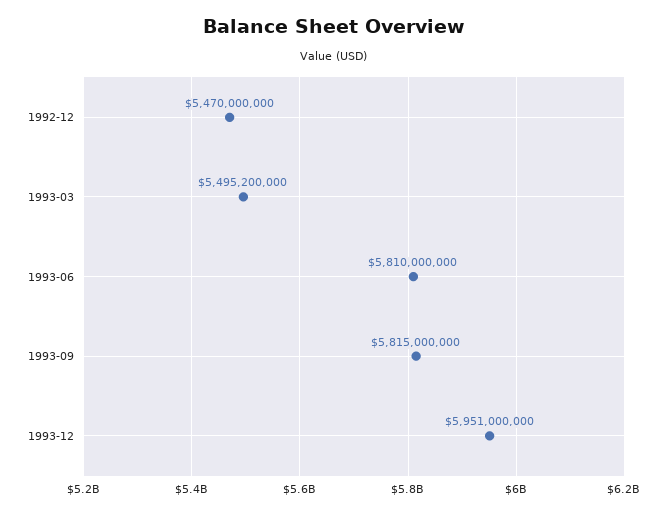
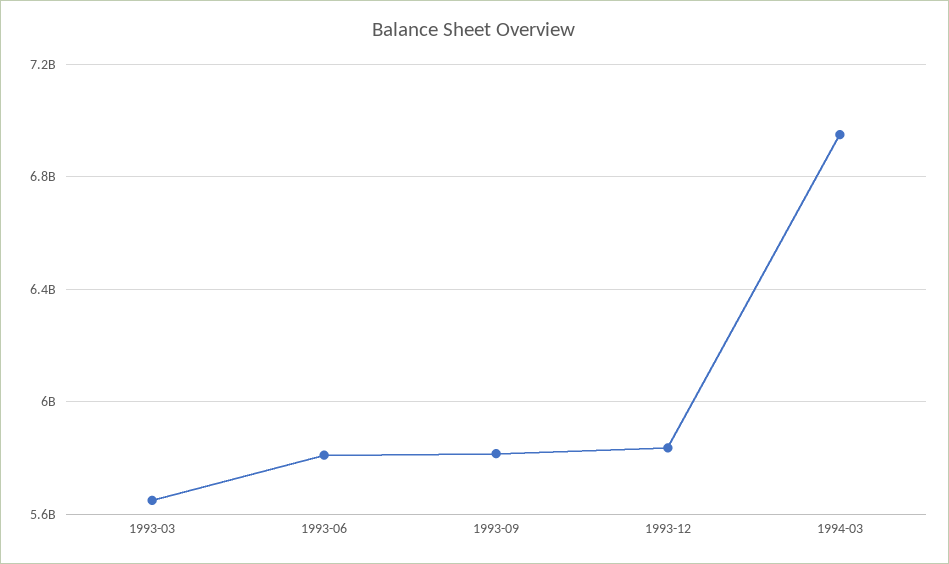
1992-12: 5470000000 -> none
1993-03: 5495200000 -> 5650000000
1993-12: 5951000000 -> 5850000000
1994-03: none -> 6950000000

